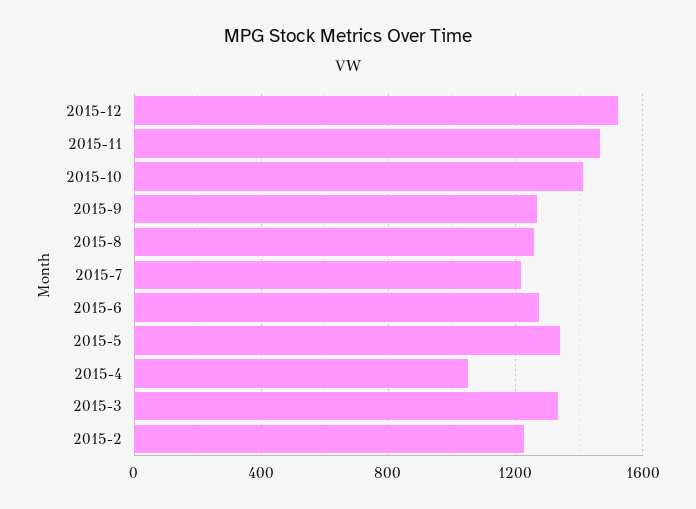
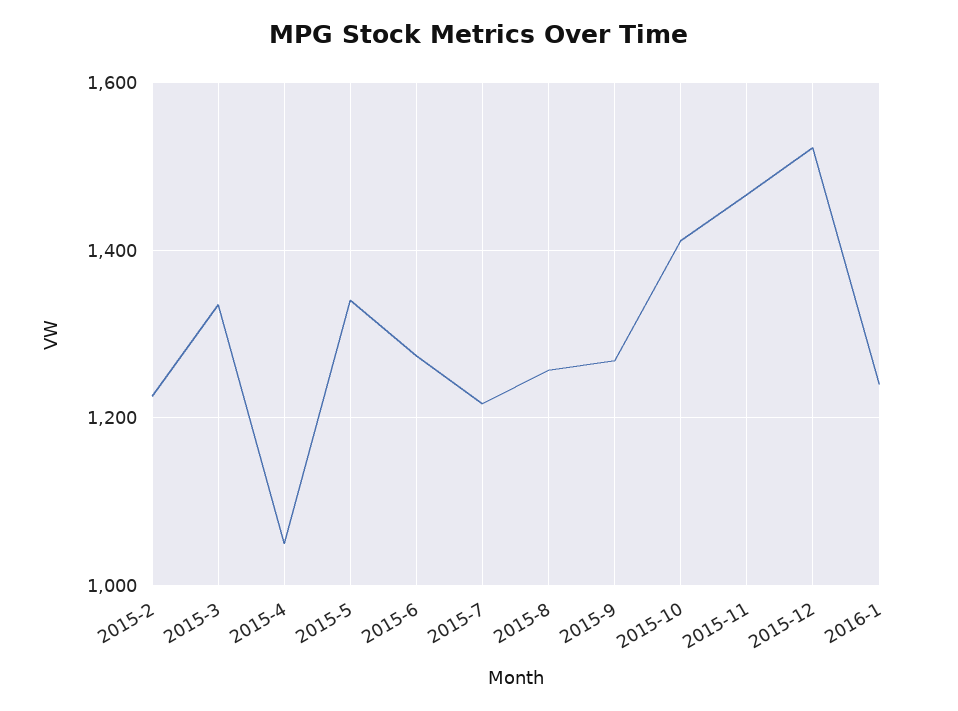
2016-1: none -> 1240

